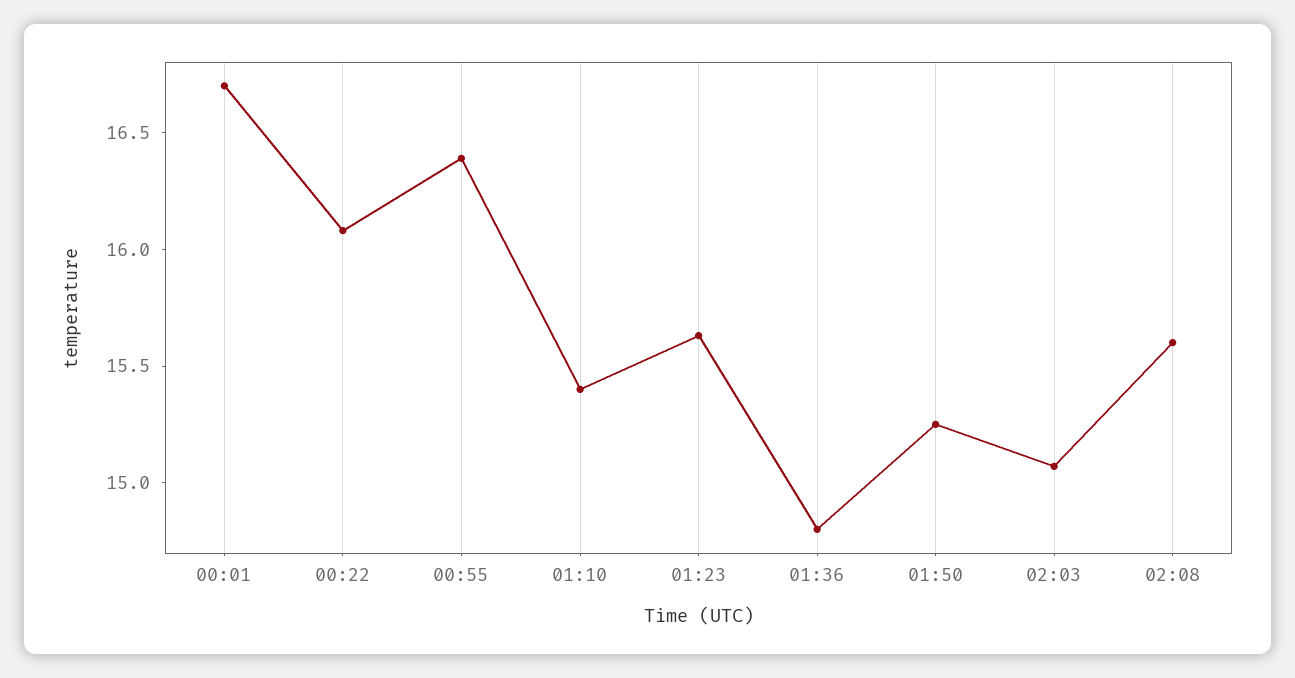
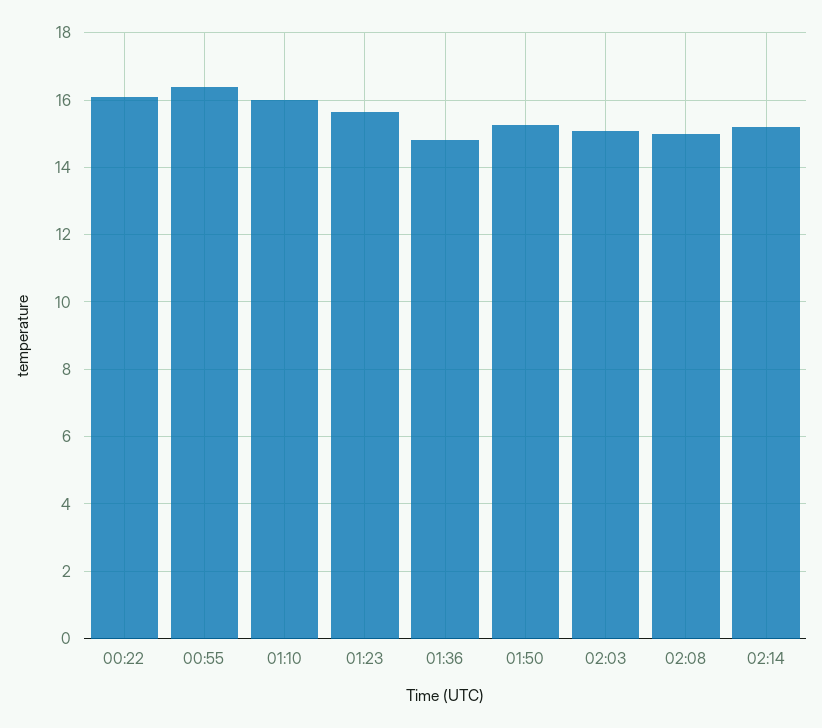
00:01: 16.7 -> none
01:10: 15.4 -> 16
02:08: 15.6 -> 15
02:14: none -> 15.2

